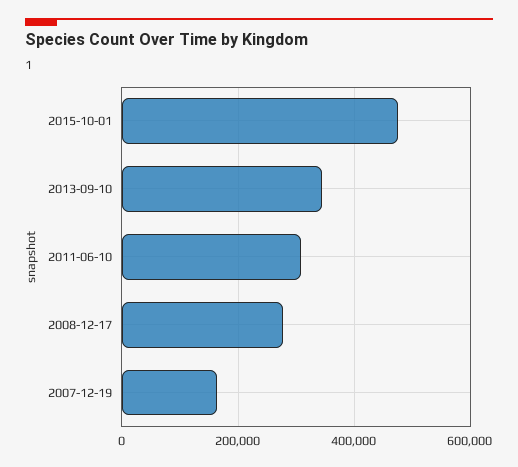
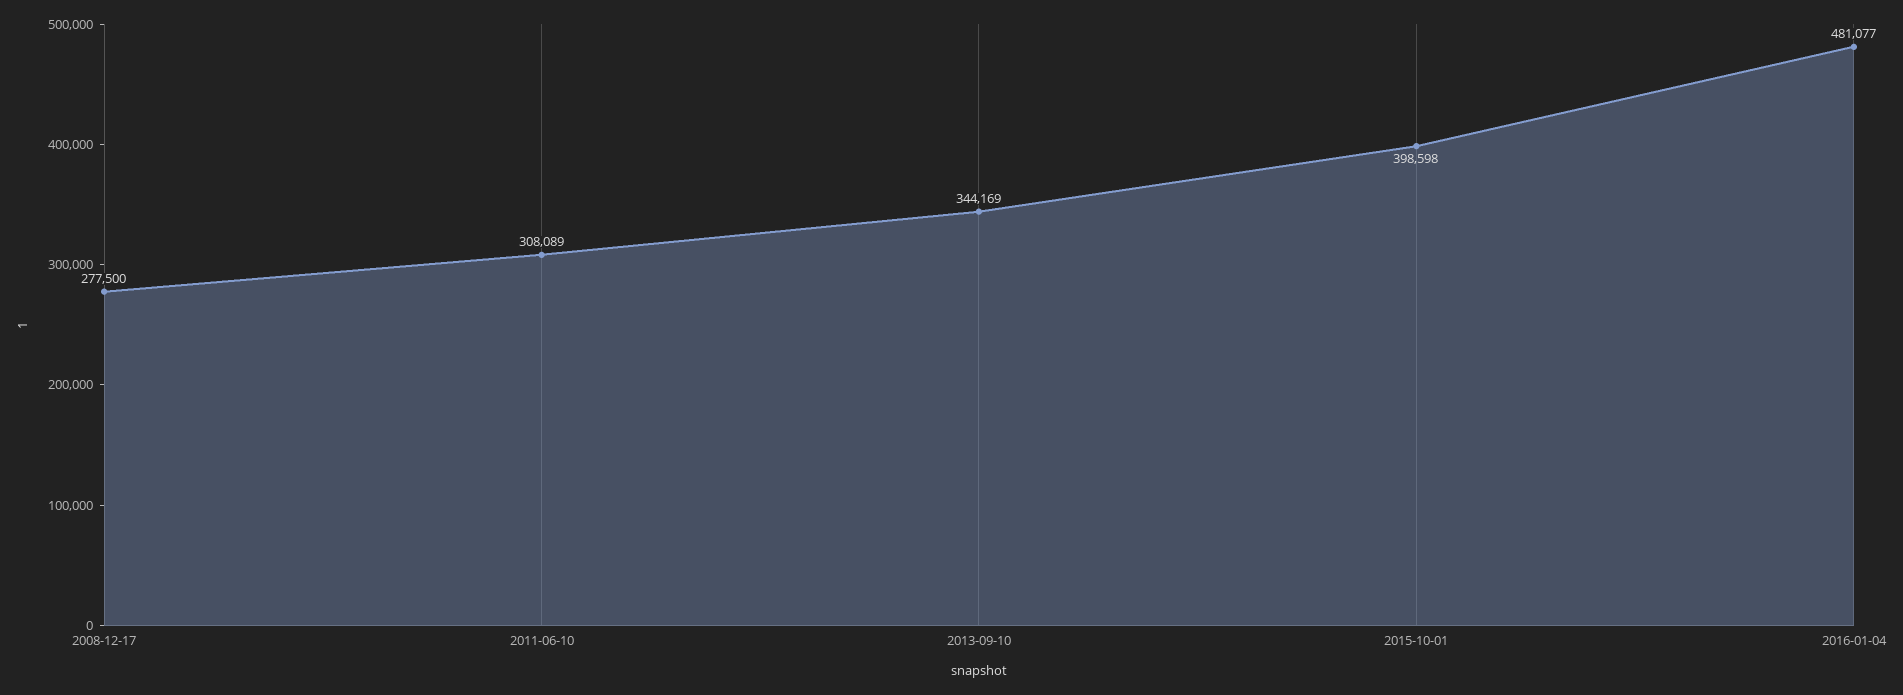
2015-10-01: 480000 -> 398598
2007-12-19: 160000 -> none
2016-01-04: none -> 481077

